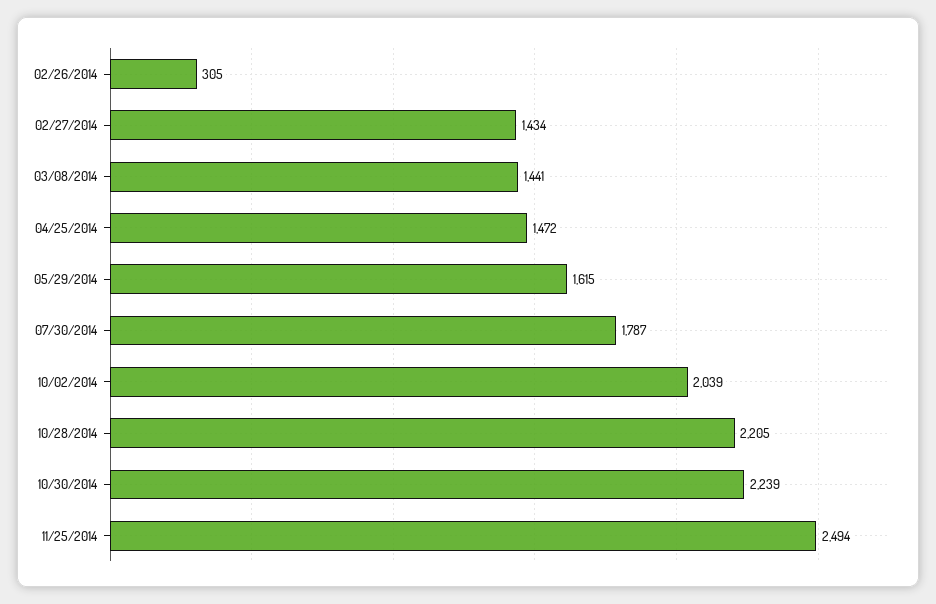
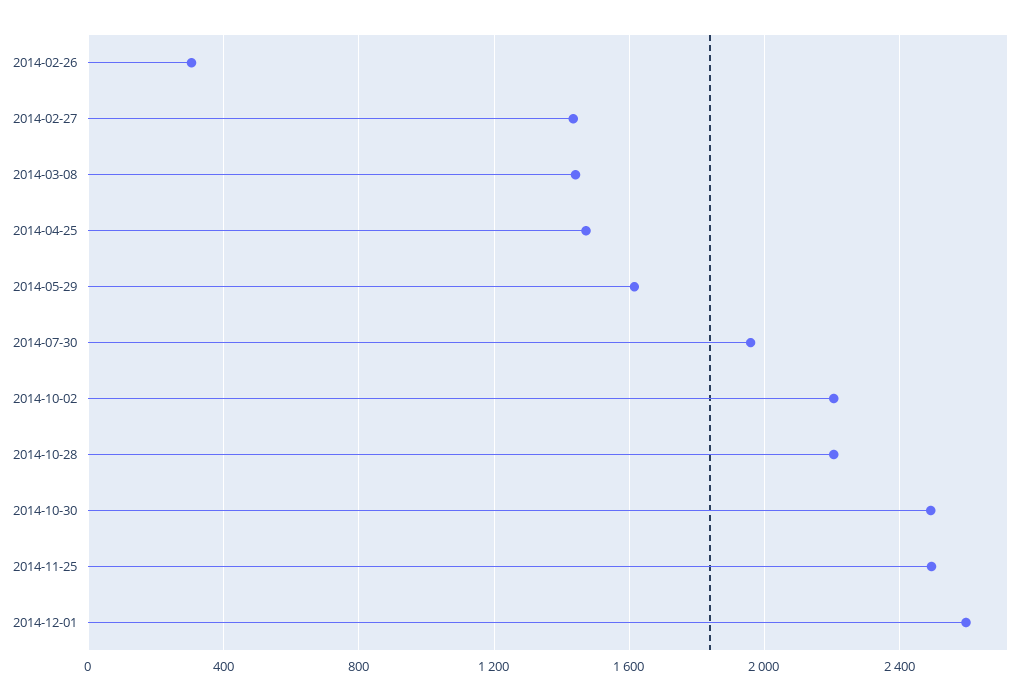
07/30/2014: 1787 -> 1950
10/02/2014: 2039 -> 2200
10/30/2014: 2239 -> 2500
2014-12-01: none -> 2600

